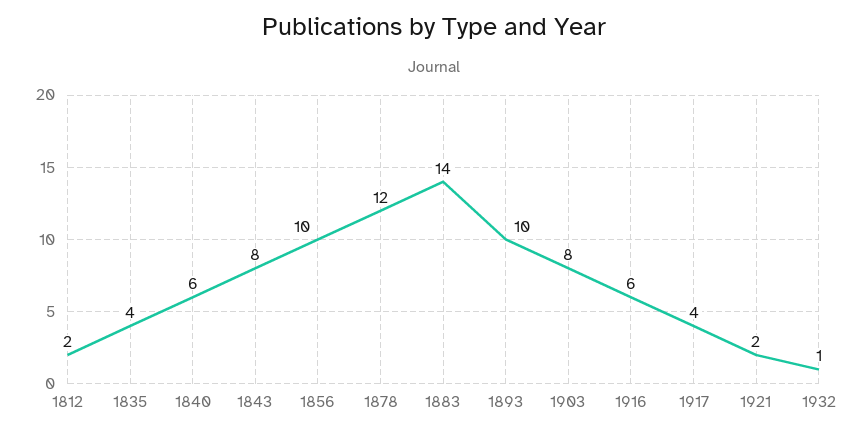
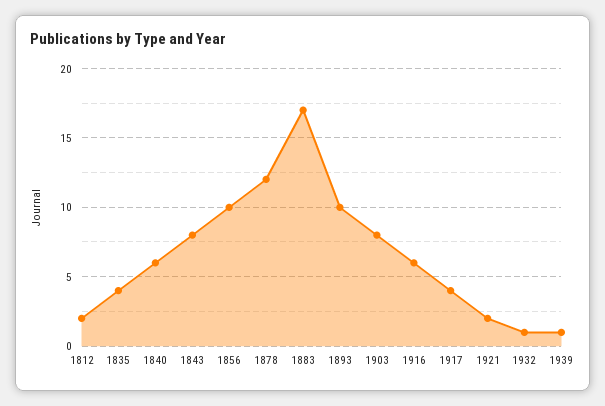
1883: 14 -> 17
1939: none -> 1

